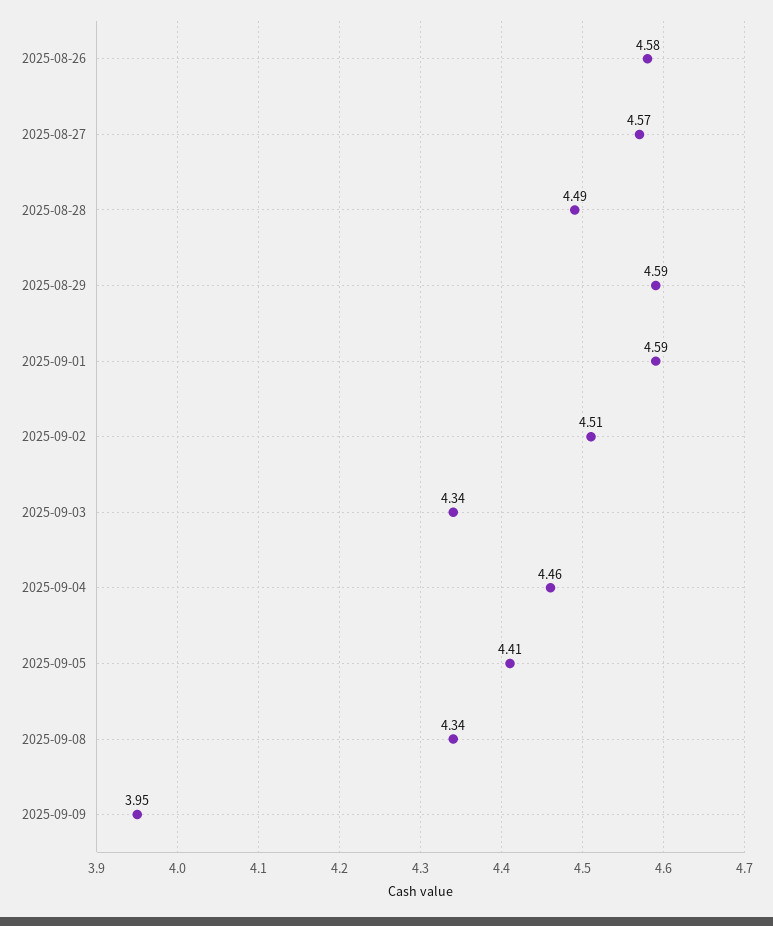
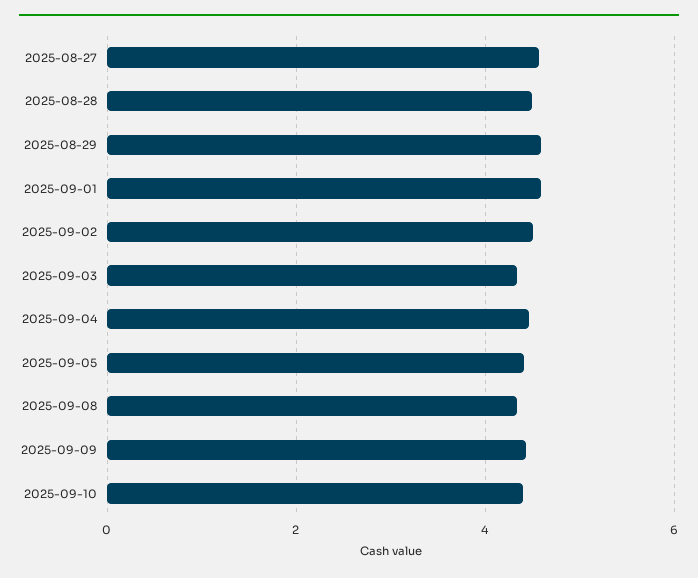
2025-08-26: 4.58 -> none
2025-09-09: 3.95 -> 4.4
2025-09-10: none -> 4.4

